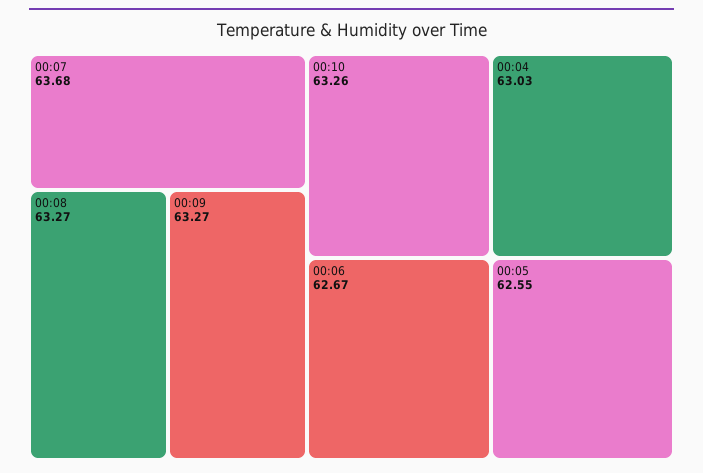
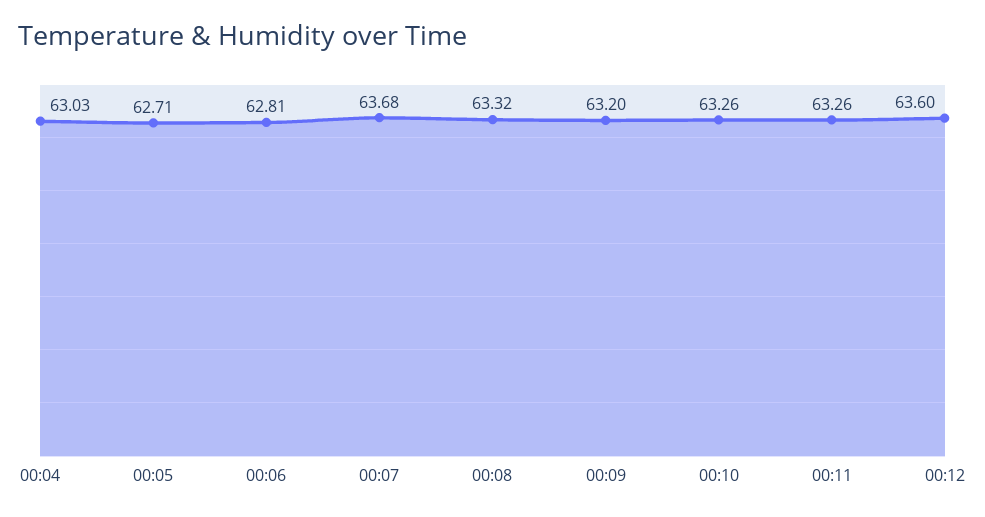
00:08: 63.27 -> 63.32
00:09: 63.27 -> 63.2
00:06: 62.67 -> 62.81
00:05: 62.55 -> 62.71
00:11: none -> 63.26
00:12: none -> 63.6

